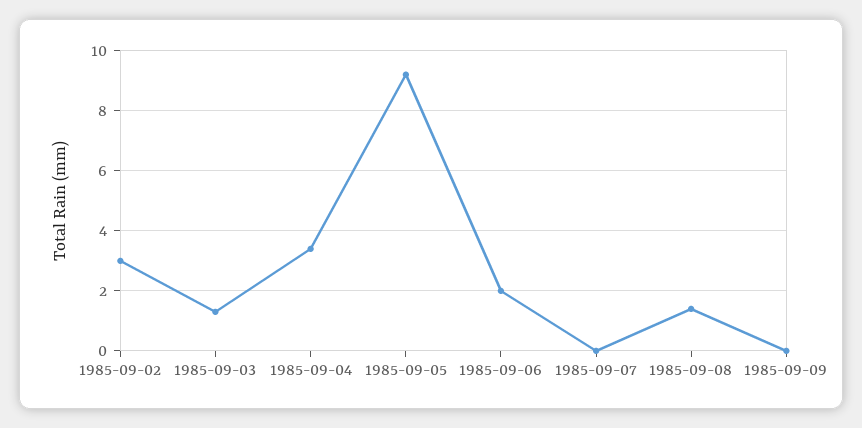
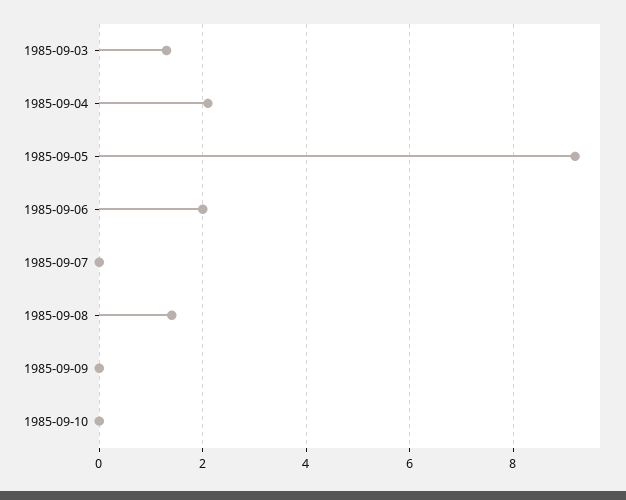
1985-09-02: 3 -> none
1985-09-04: 3.5 -> 2
1985-09-10: none -> 0

